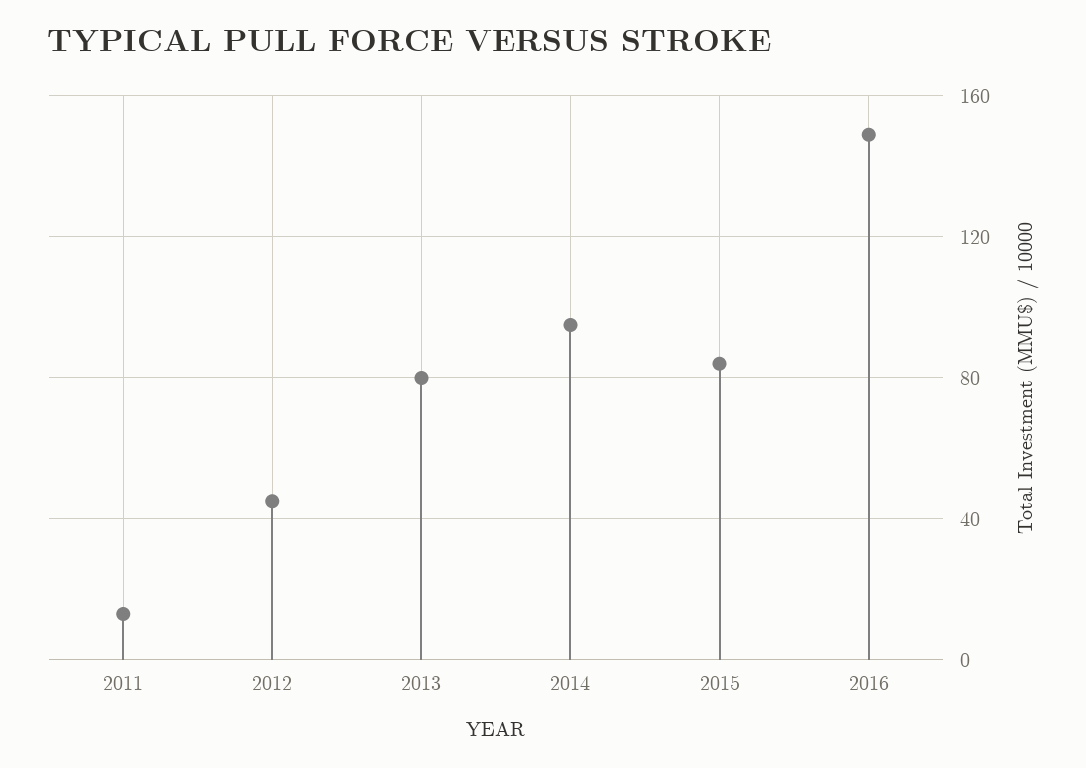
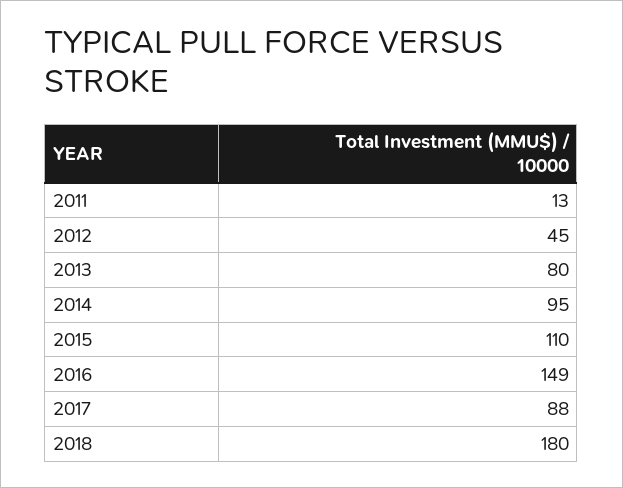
2015: 85 -> 110
2017: none -> 88
2018: none -> 180

